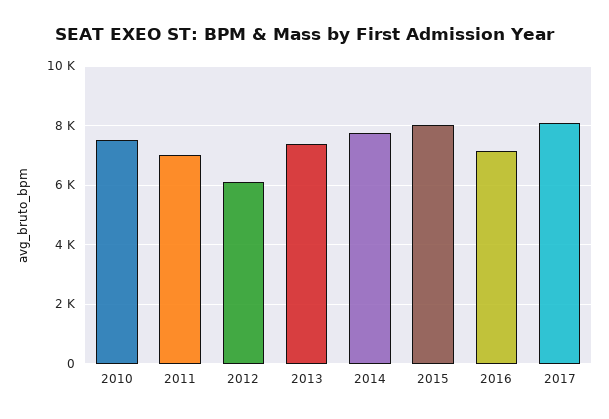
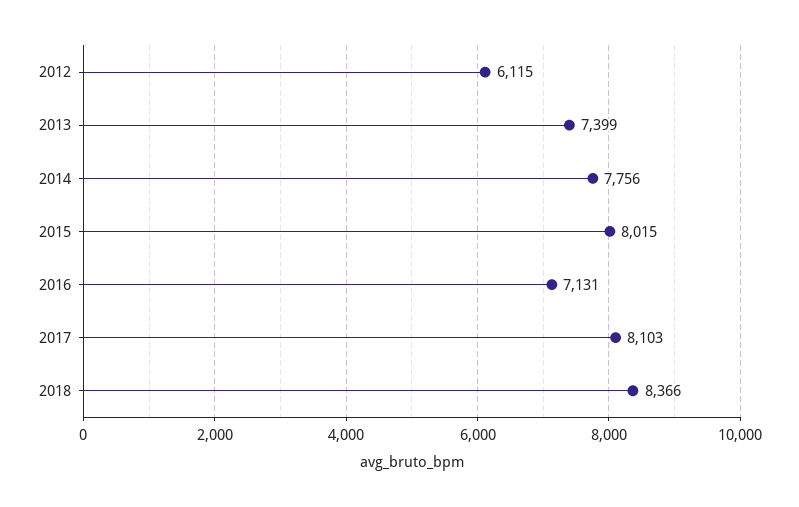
2010: 7500 -> none
2011: 7000 -> none
2018: none -> 8366

